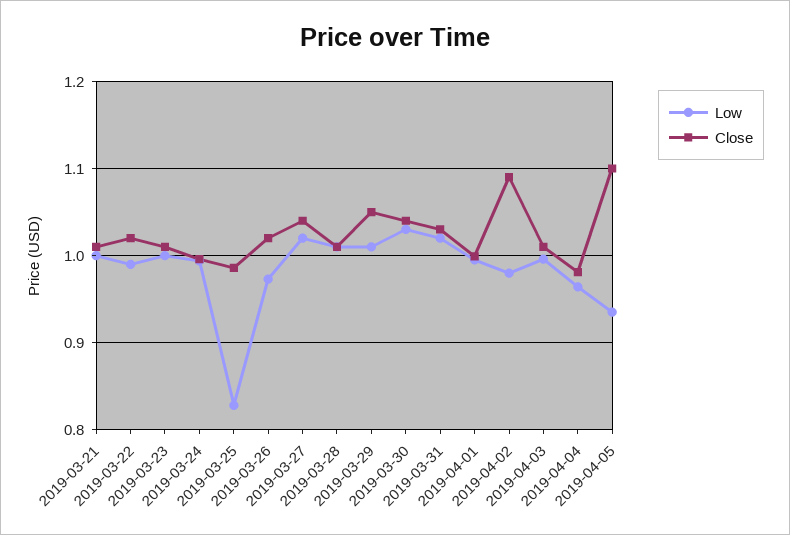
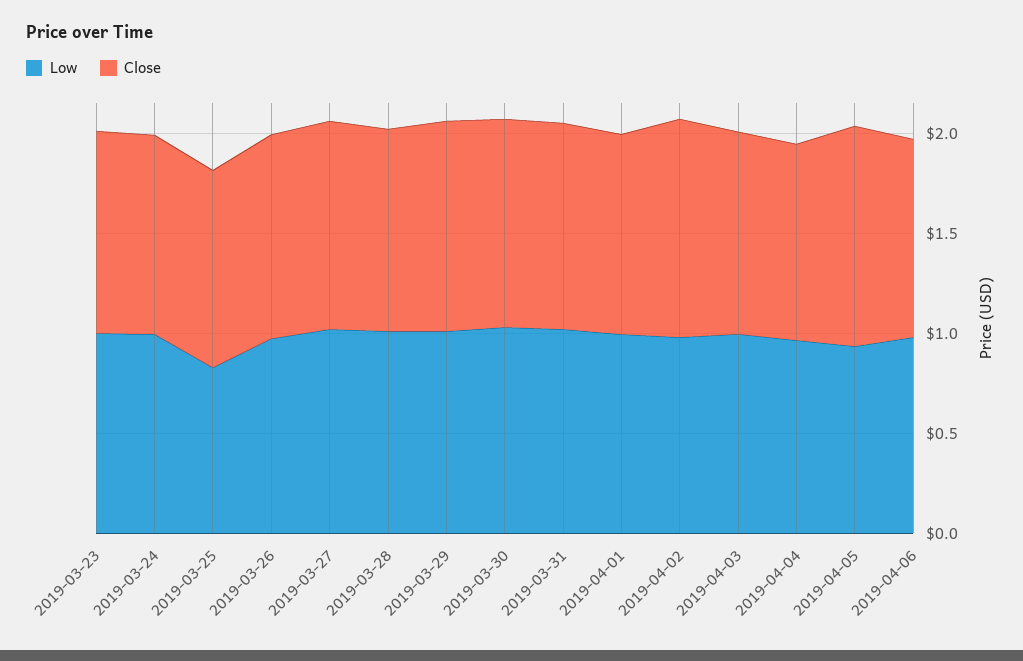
Low, 2019-03-21: 1 -> none
Close, 2019-03-21: 1.01 -> none
Low, 2019-03-22: 0.99 -> none
Close, 2019-03-22: 1.02 -> none
Low, 2019-04-06: none -> 1
Close, 2019-04-06: none -> 1

